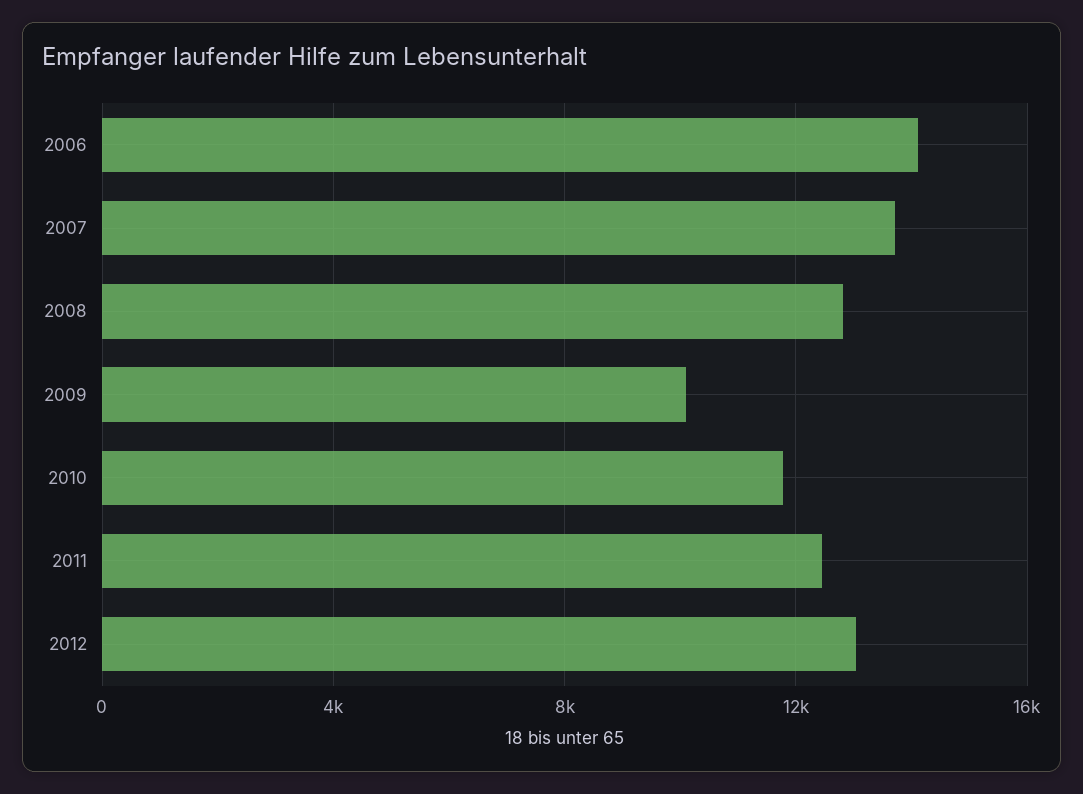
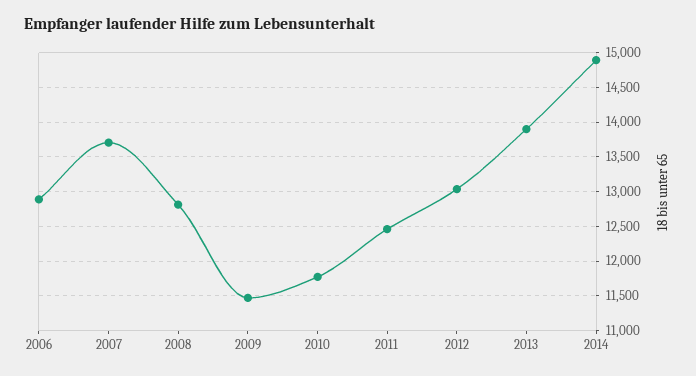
2006: 14000 -> 12900
2009: 10000 -> 11500
2013: none -> 13900
2014: none -> 14900

